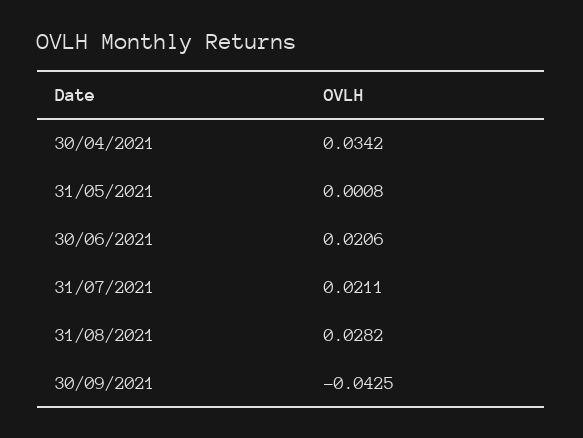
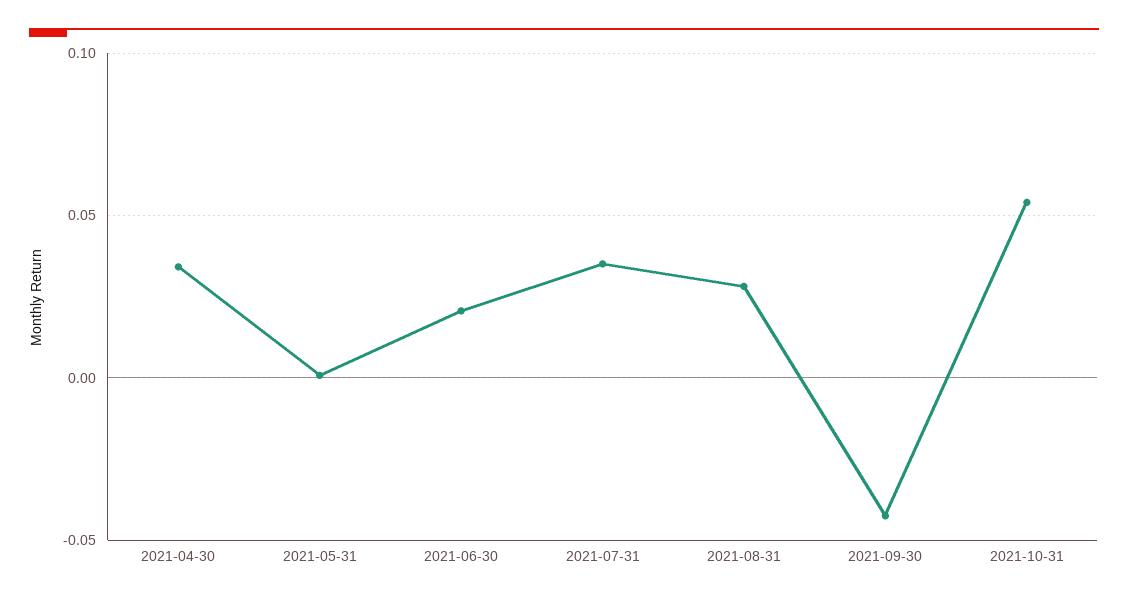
31/07/2021: 0.0211 -> 0.035
2021-10-31: none -> 0.055

